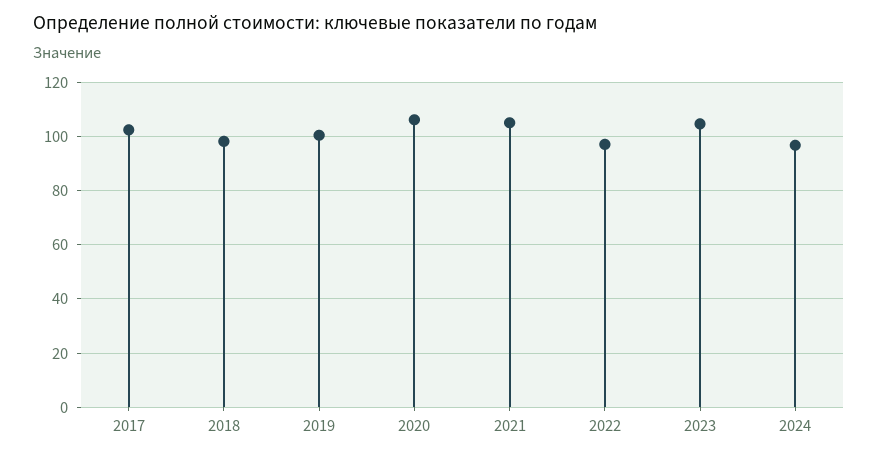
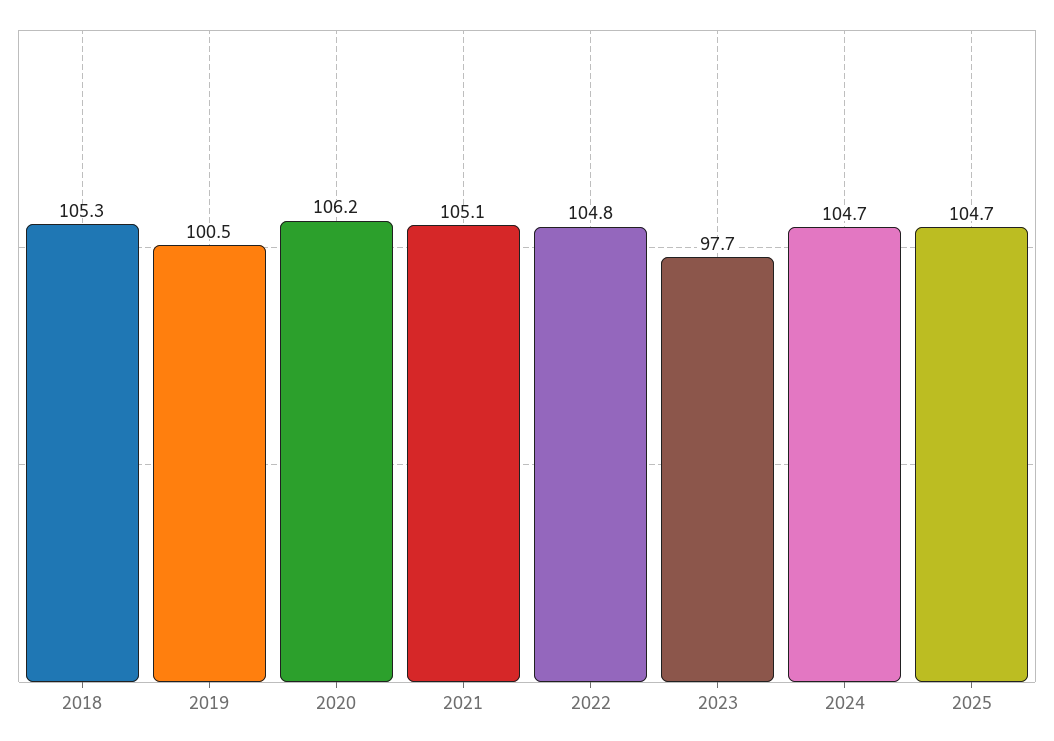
2017: 102.5 -> none
2018: 97.5 -> 105.3
2022: 97.5 -> 104.8
2023: 105 -> 97.7
2024: 97.5 -> 104.7
2025: none -> 104.7

